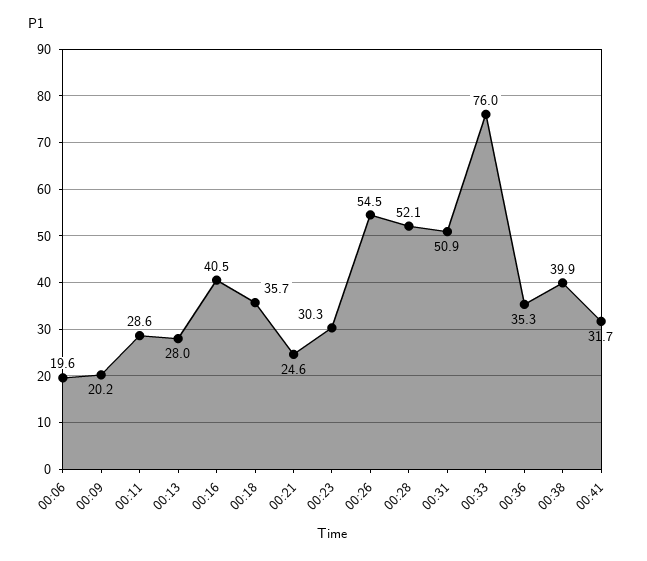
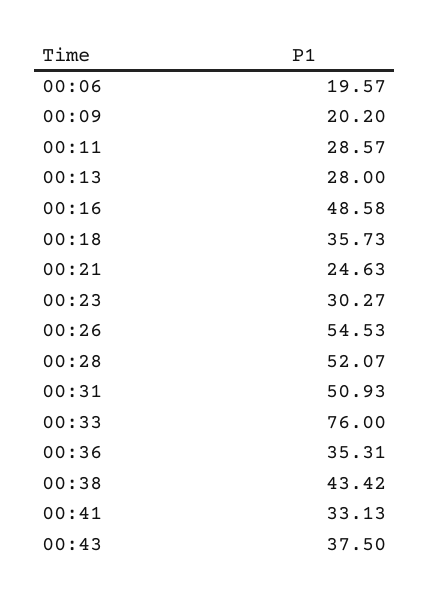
00:16: 40.5 -> 48.58
00:38: 39.9 -> 43.42
00:41: 31.7 -> 33.13
00:43: none -> 37.5

